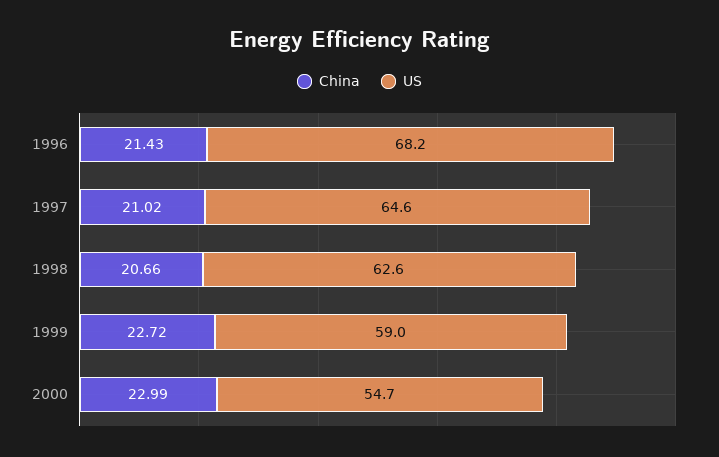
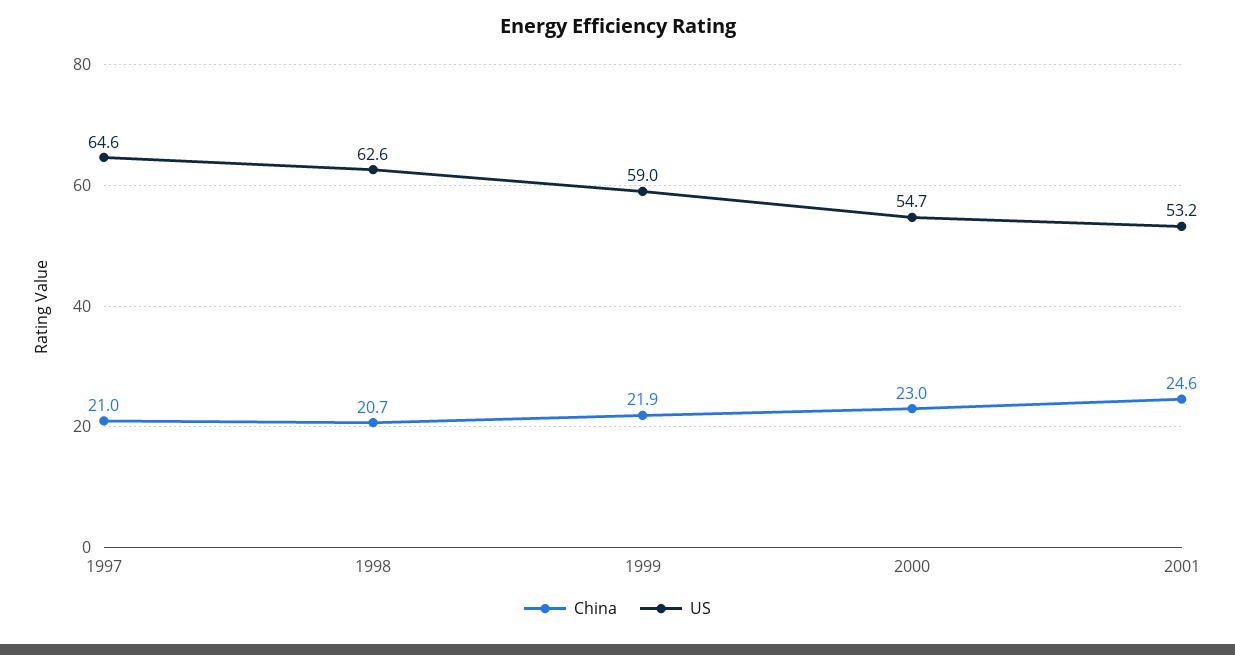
China, 1996: 21.43 -> none
US, 1996: 68.2 -> none
China, 1999: 22.72 -> 21.9
China, 2001: none -> 24.6
US, 2001: none -> 53.2

